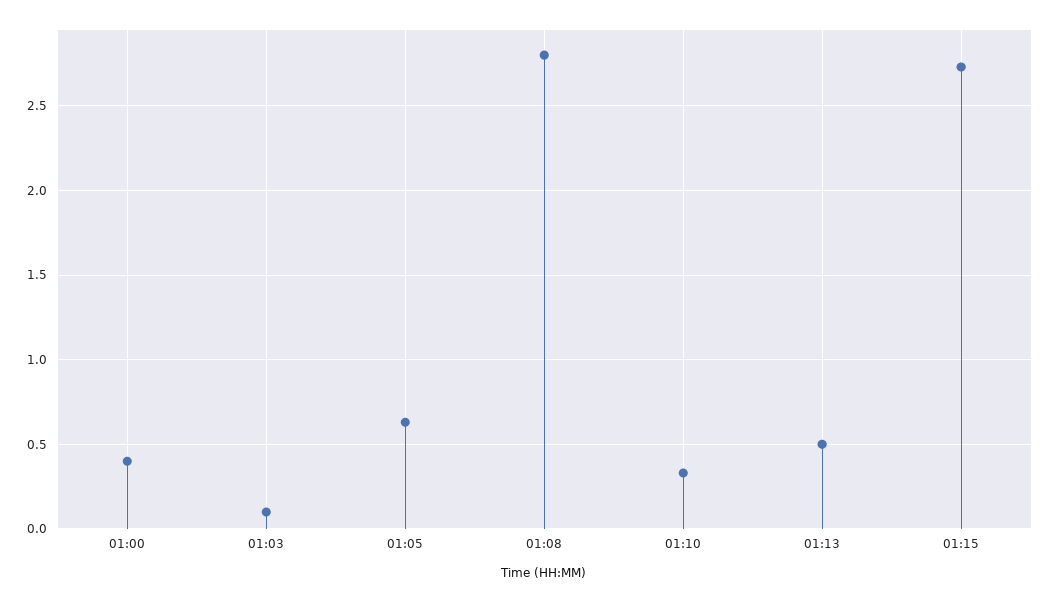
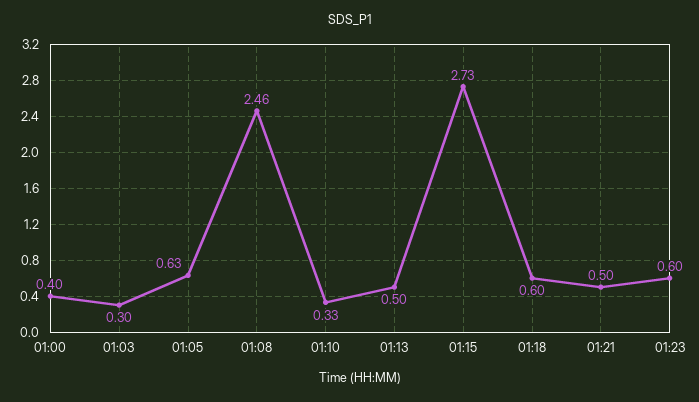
01:03: 0.1 -> 0.3
01:08: 2.8 -> 2.46
01:18: none -> 0.6
01:21: none -> 0.5
01:23: none -> 0.6

